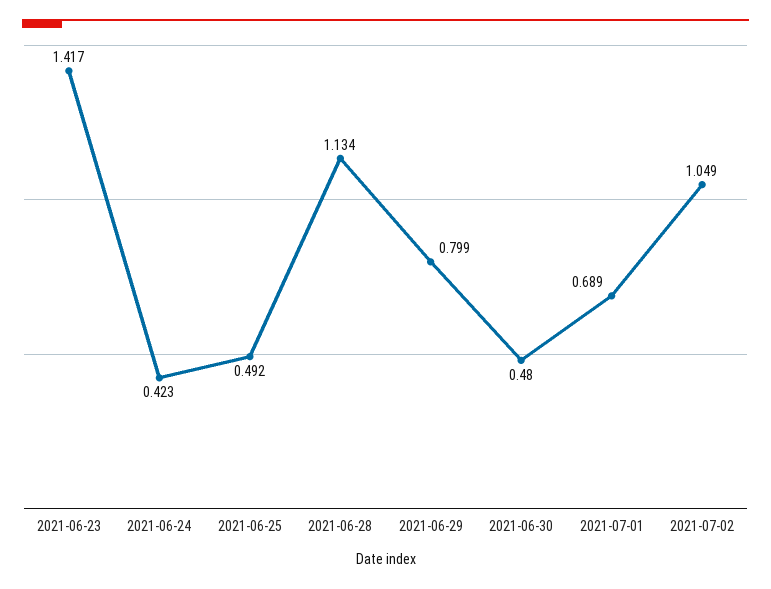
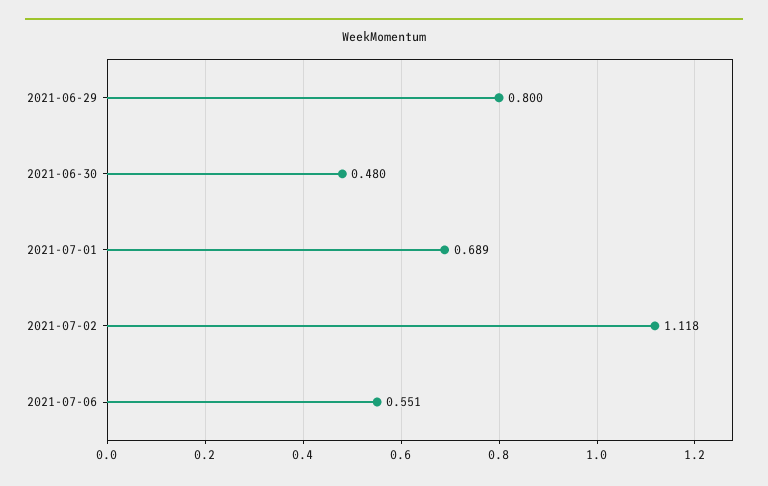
2021-06-23: 1.417 -> none
2021-06-24: 0.423 -> none
2021-06-25: 0.492 -> none
2021-06-28: 1.134 -> none
2021-06-29: 0.799 -> 0.8
2021-07-02: 1.049 -> 1.118
2021-07-06: none -> 0.551

